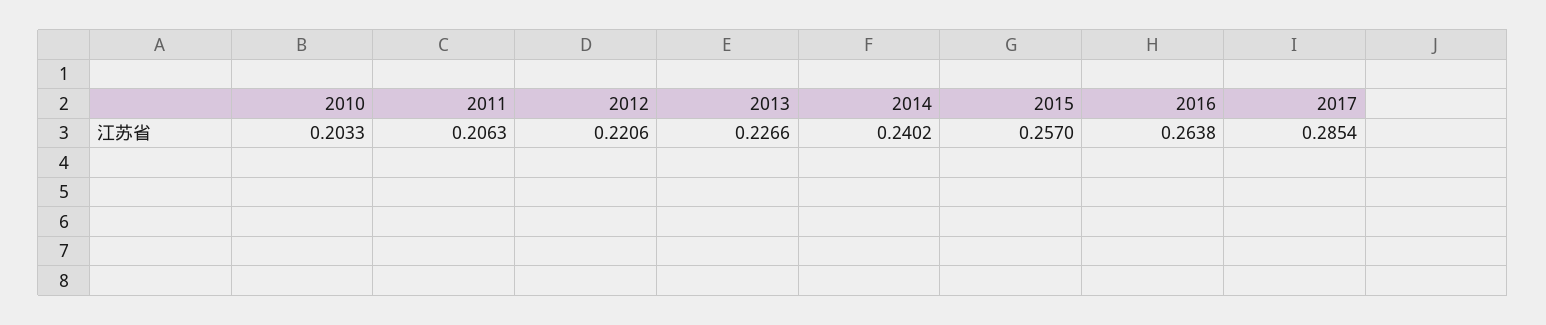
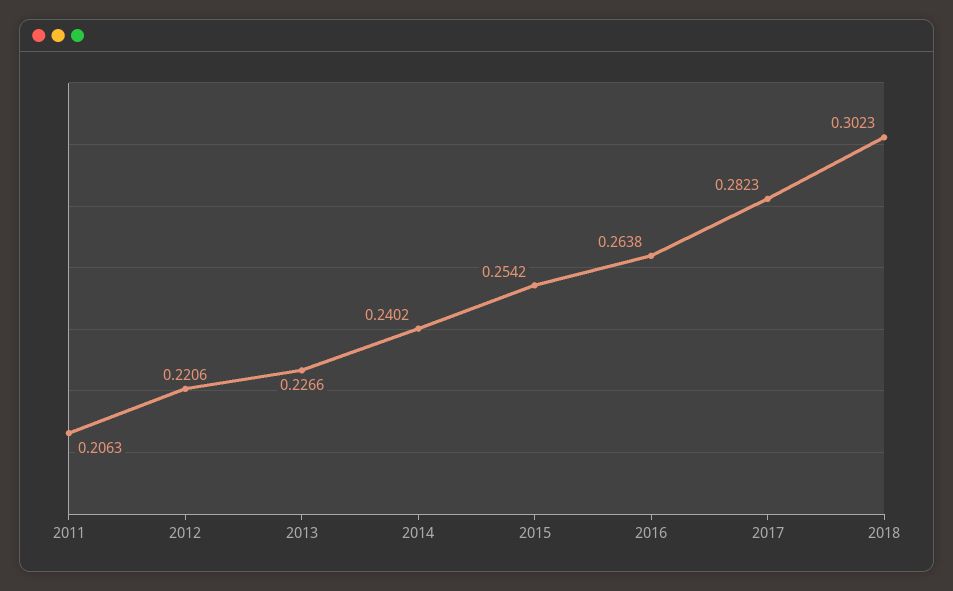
2010: 0.2033 -> none
2015: 0.257 -> 0.2542
2017: 0.2854 -> 0.2823
2018: none -> 0.3023

